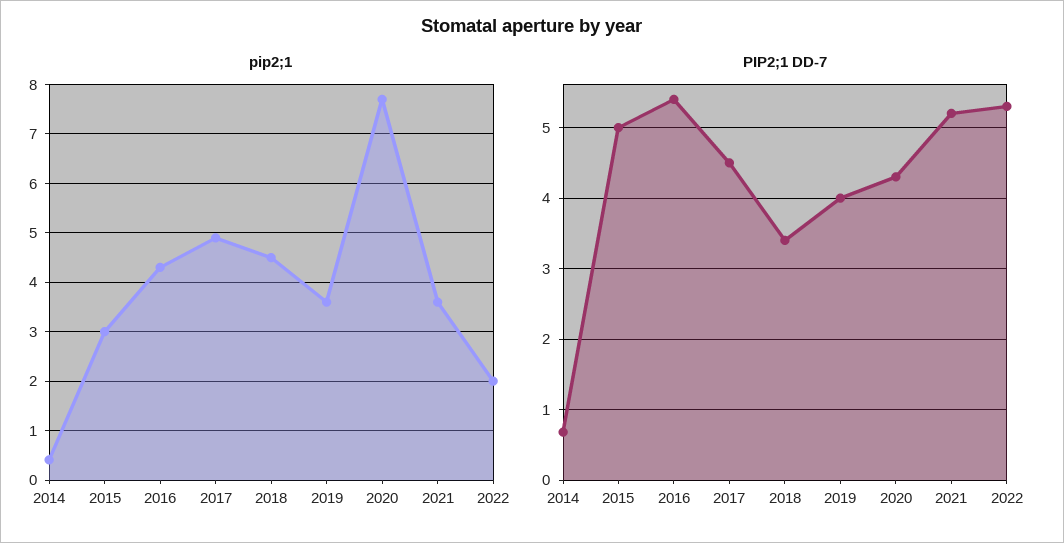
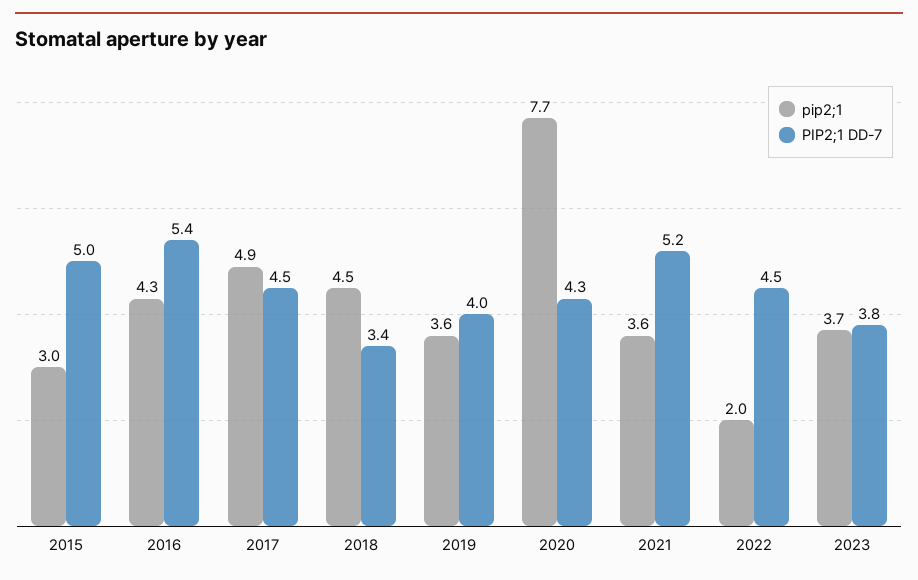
pip2;1, 2014: 0.4 -> none
PIP2;1 DD-7, 2014: 0.7 -> none
PIP2;1 DD-7, 2022: 5.3 -> 4.5
pip2;1, 2023: none -> 3.7
PIP2;1 DD-7, 2023: none -> 3.8

